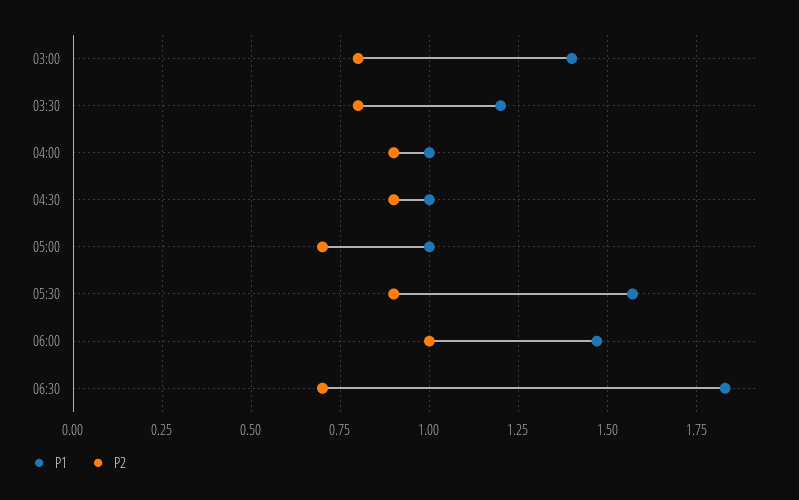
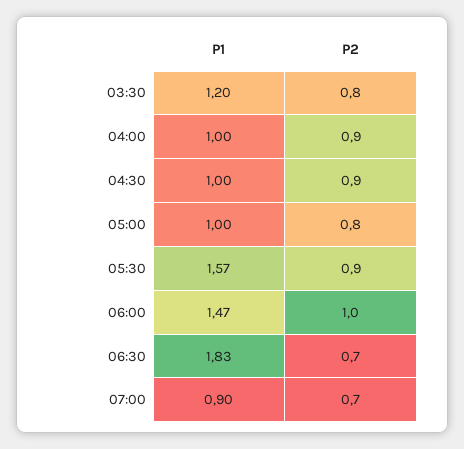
P1, 03:00: 1.4 -> none
P2, 03:00: 0.8 -> none
P2, 05:00: 0.7 -> 0.8
P1, 07:00: none -> 0.9
P2, 07:00: none -> 0.7

